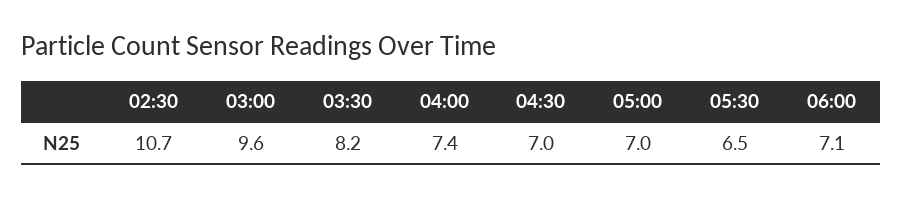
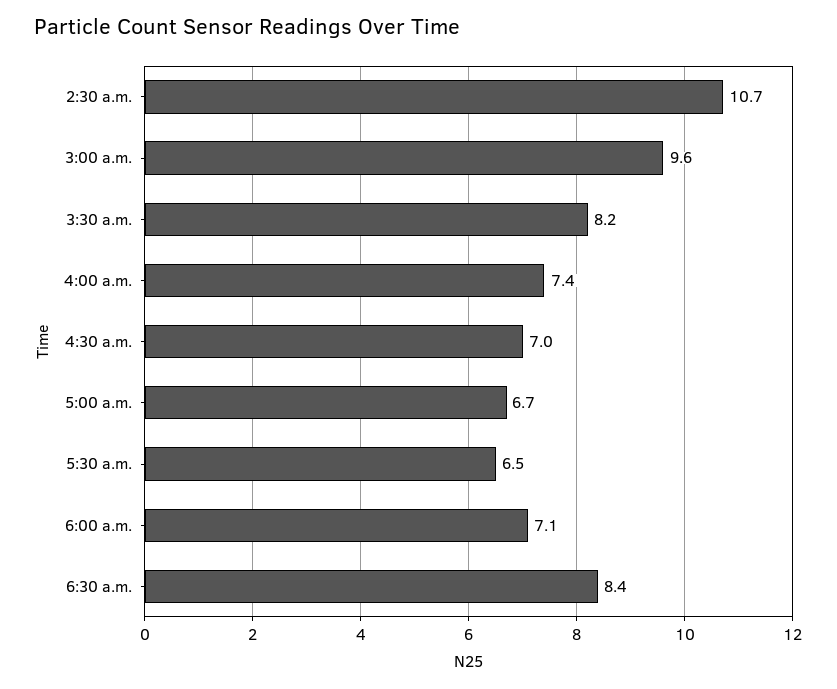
05:00: 7 -> 6.7
6:30 a.m.: none -> 8.4

